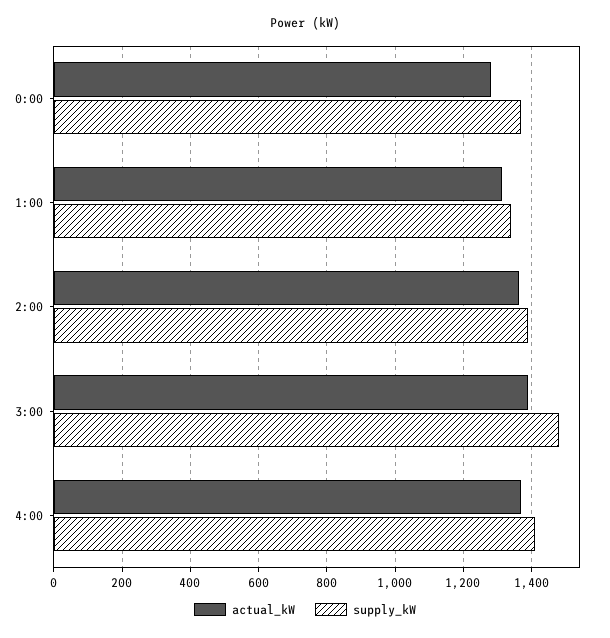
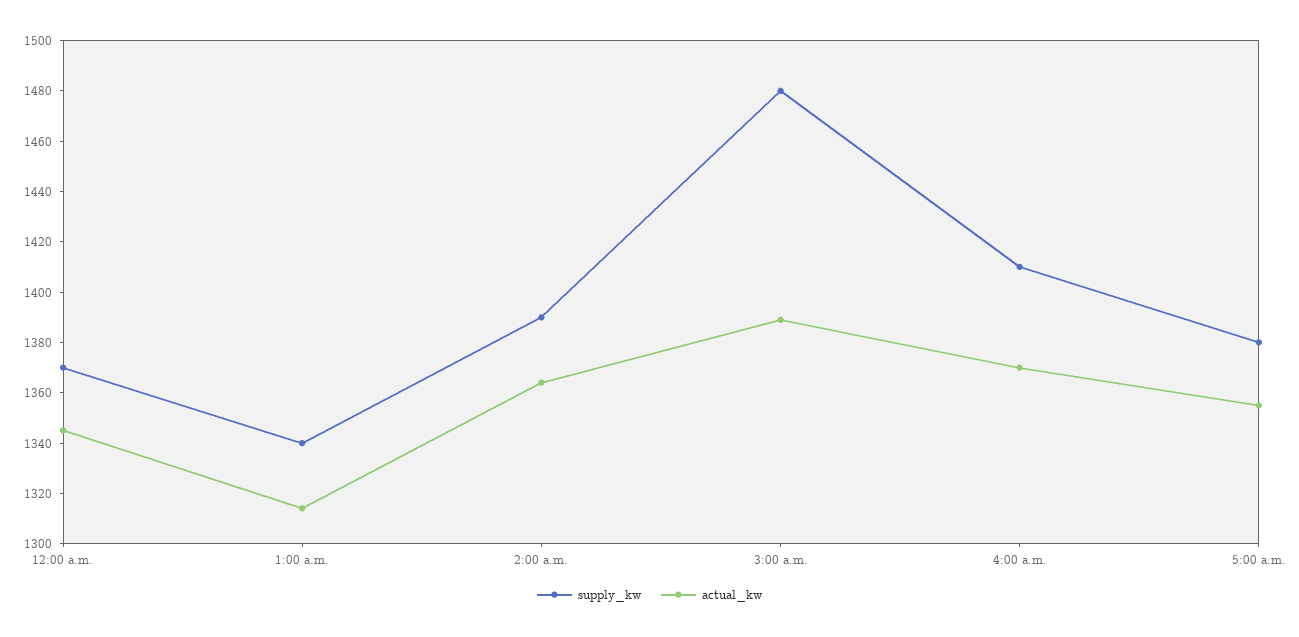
actual_kW, 0:00: 1280 -> 1345
supply_kW, 5:00 a.m.: none -> 1380
actual_kW, 5:00 a.m.: none -> 1355

